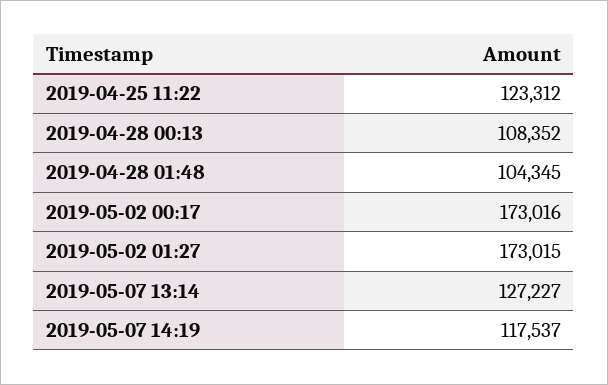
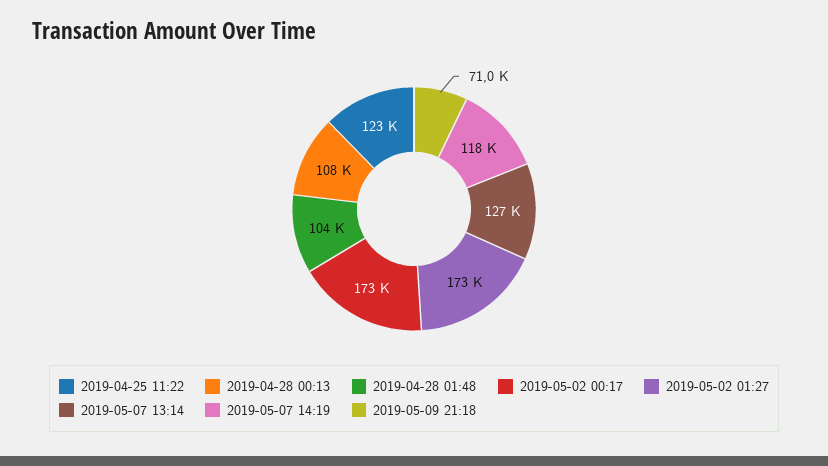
2019-05-09 21:18: none -> 71000

